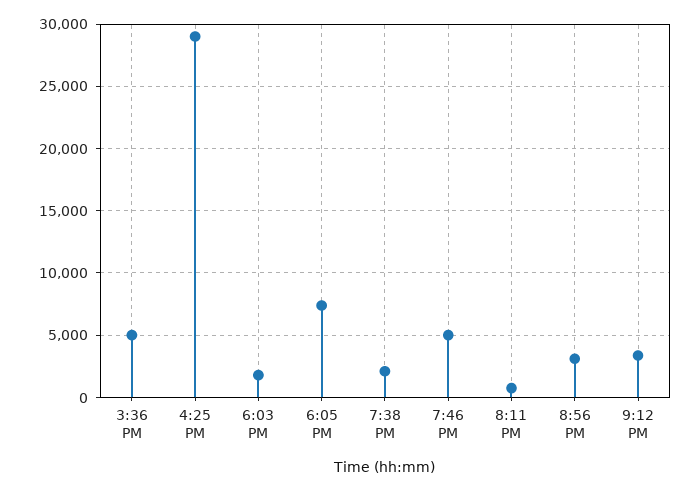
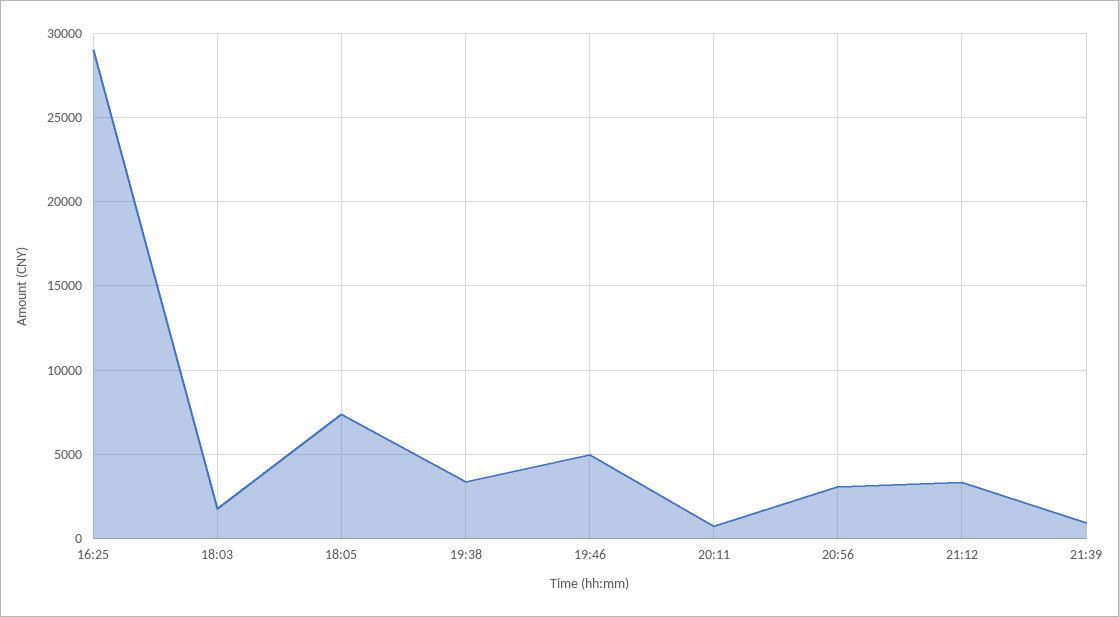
3:36 PM: 5000 -> none
7:38 PM: 2000 -> 3500
21:39: none -> 1000

